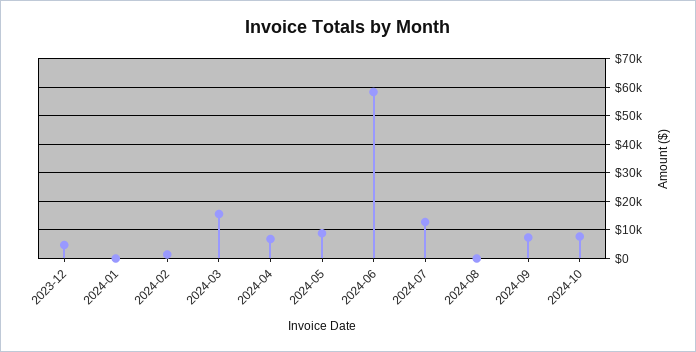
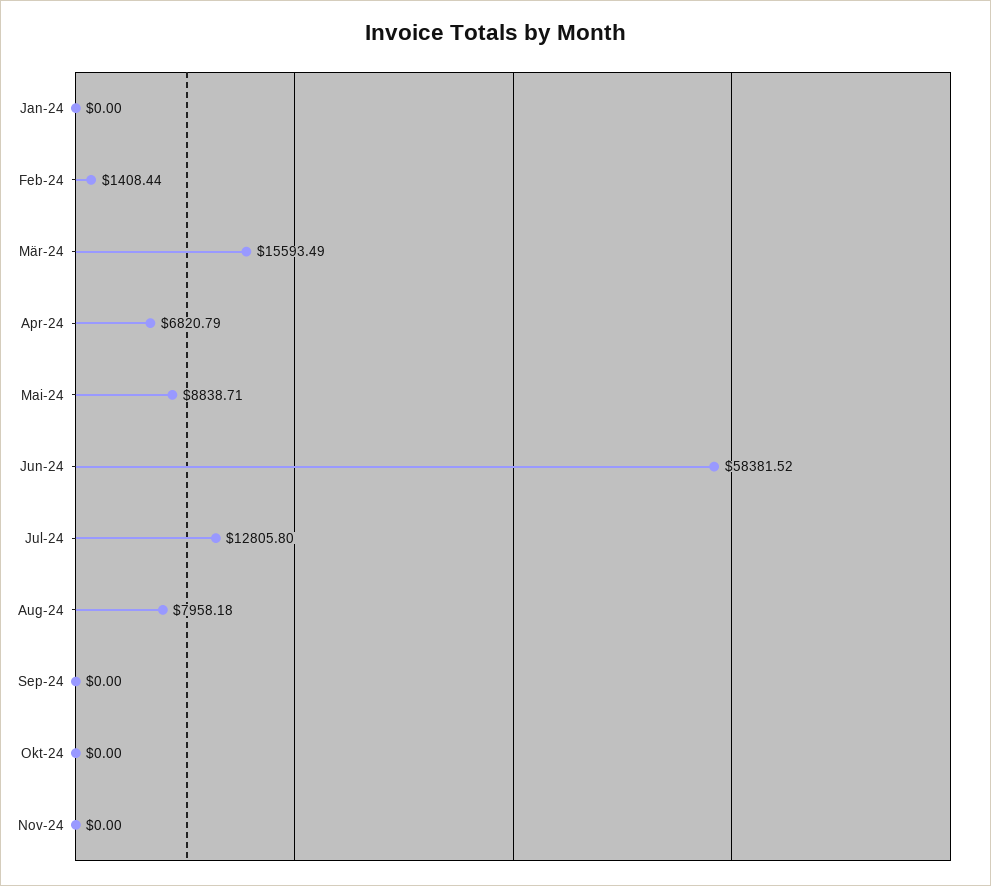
2023-12: 5000 -> none
2024-08: 0 -> 7958.18
2024-09: 7500 -> 0
2024-10: 7500 -> 0
Nov-24: none -> 0

